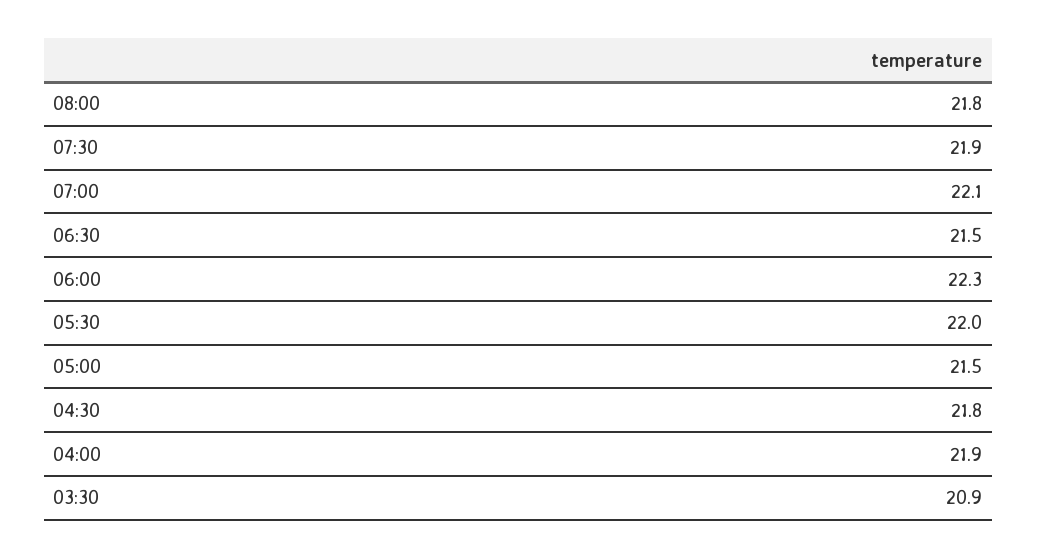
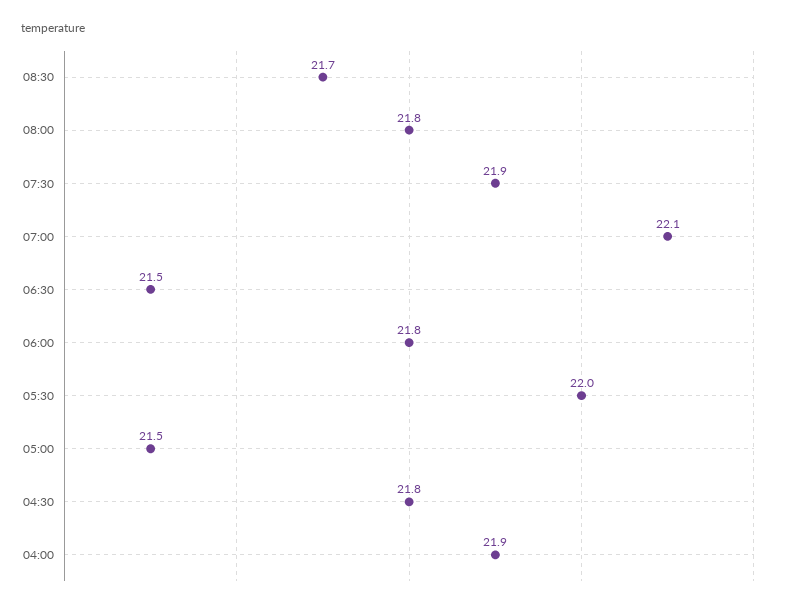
06:00: 22.3 -> 21.8
03:30: 20.9 -> none
08:30: none -> 21.7

